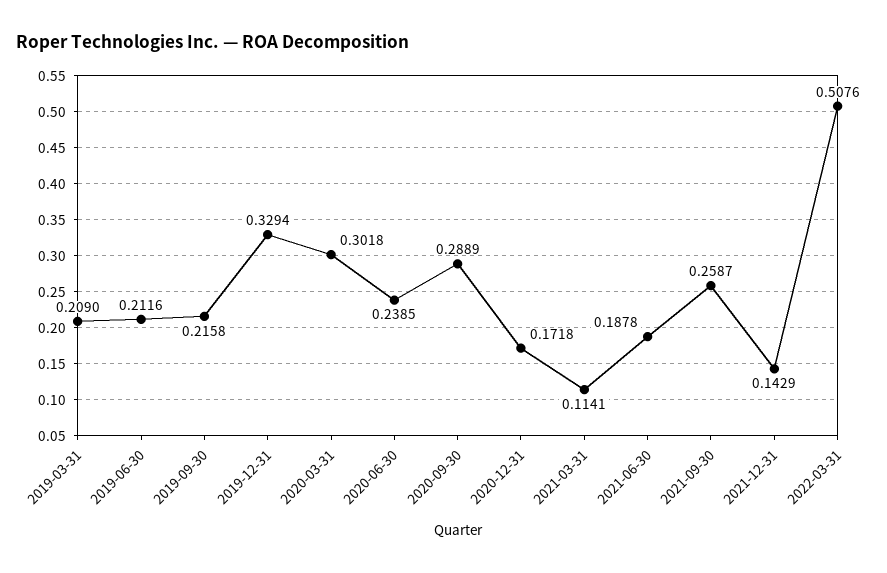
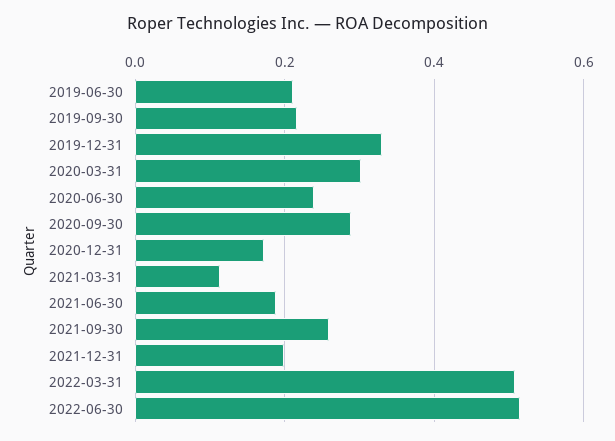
2019-03-31: 0.209 -> none
2021-12-31: 0.1429 -> 0.2
2022-06-30: none -> 0.52

